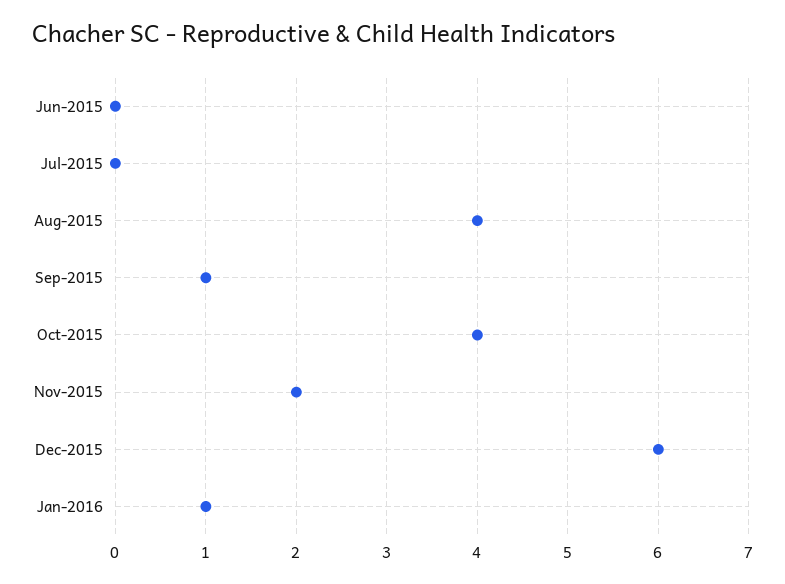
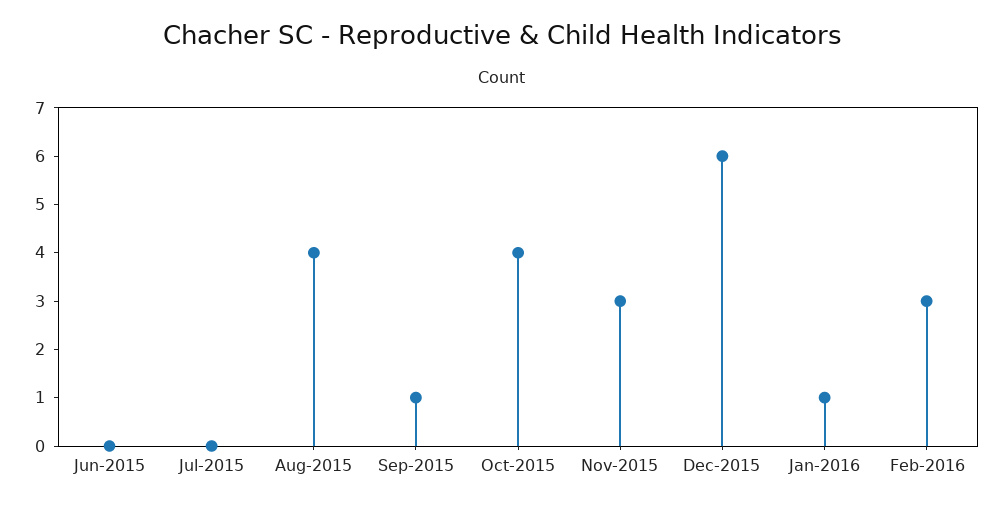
Nov-2015: 2 -> 3
Feb-2016: none -> 3

